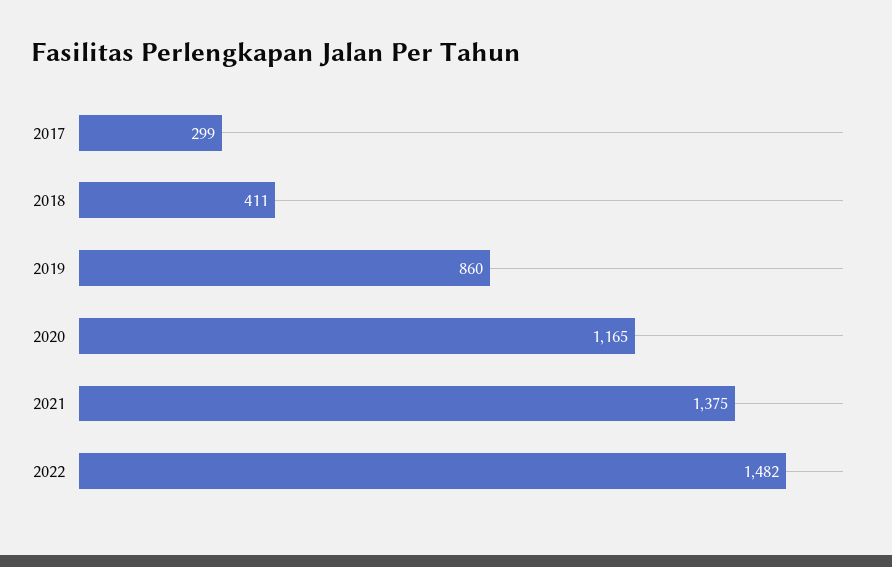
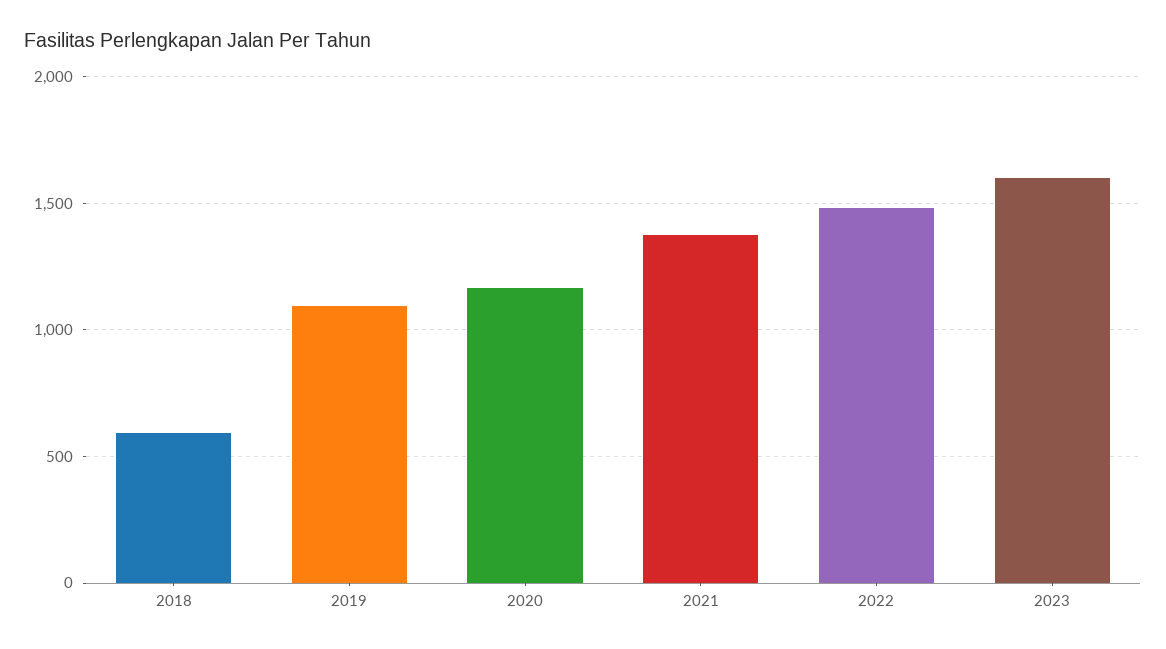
2017: 299 -> none
2018: 411 -> 600
2019: 860 -> 1100
2023: none -> 1600

